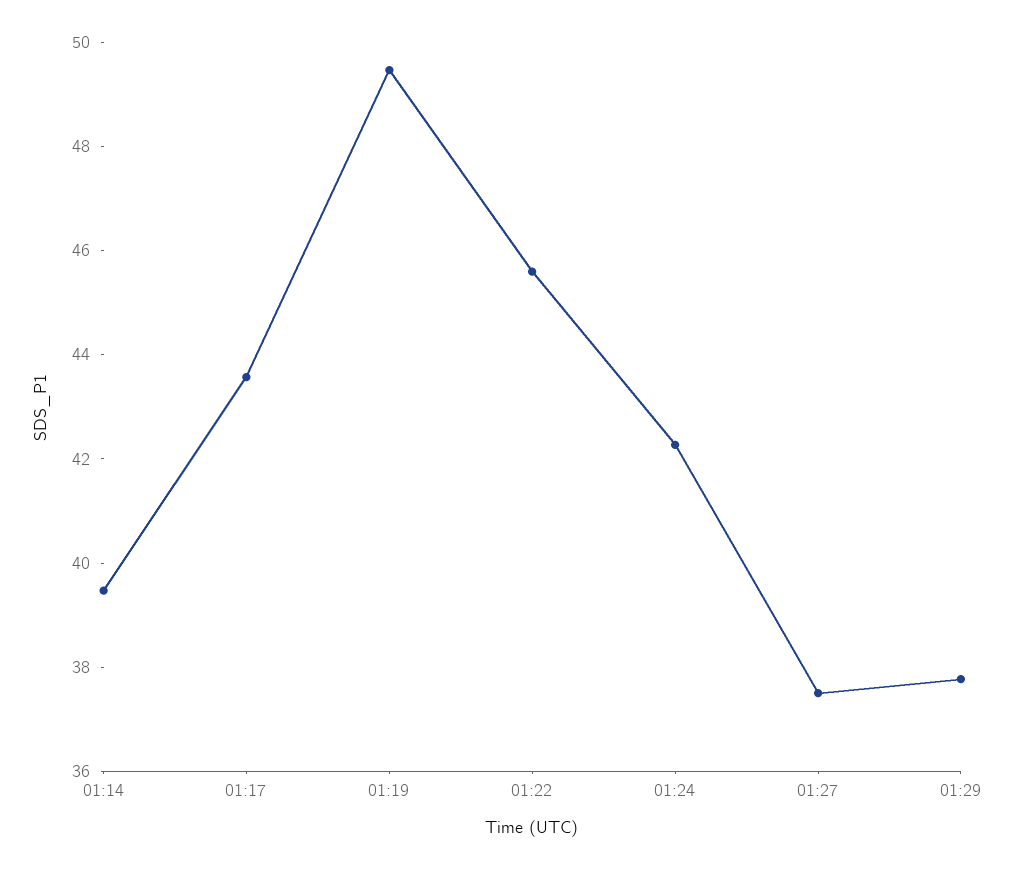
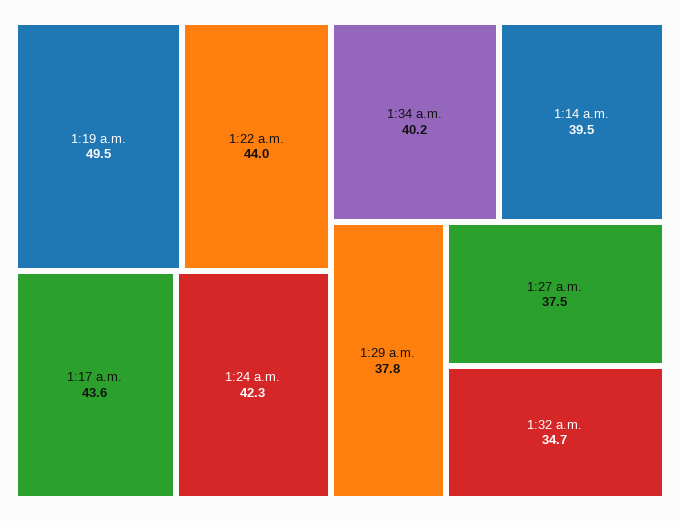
01:22: 45.5 -> 44
1:34 a.m.: none -> 40.2
1:32 a.m.: none -> 34.7

